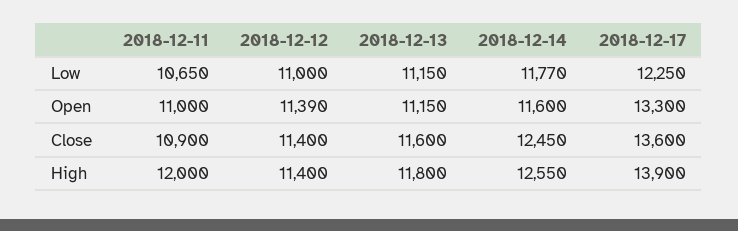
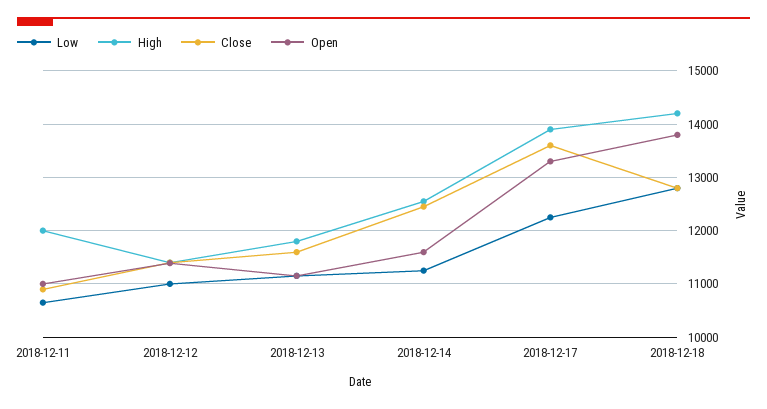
Low, 2018-12-14: 11770 -> 11200
Low, 2018-12-18: none -> 12800
High, 2018-12-18: none -> 14200
Close, 2018-12-18: none -> 12800
Open, 2018-12-18: none -> 13800

